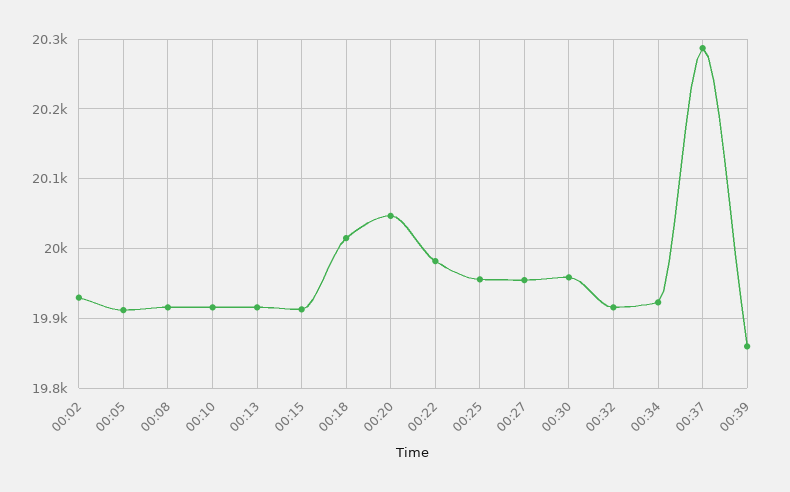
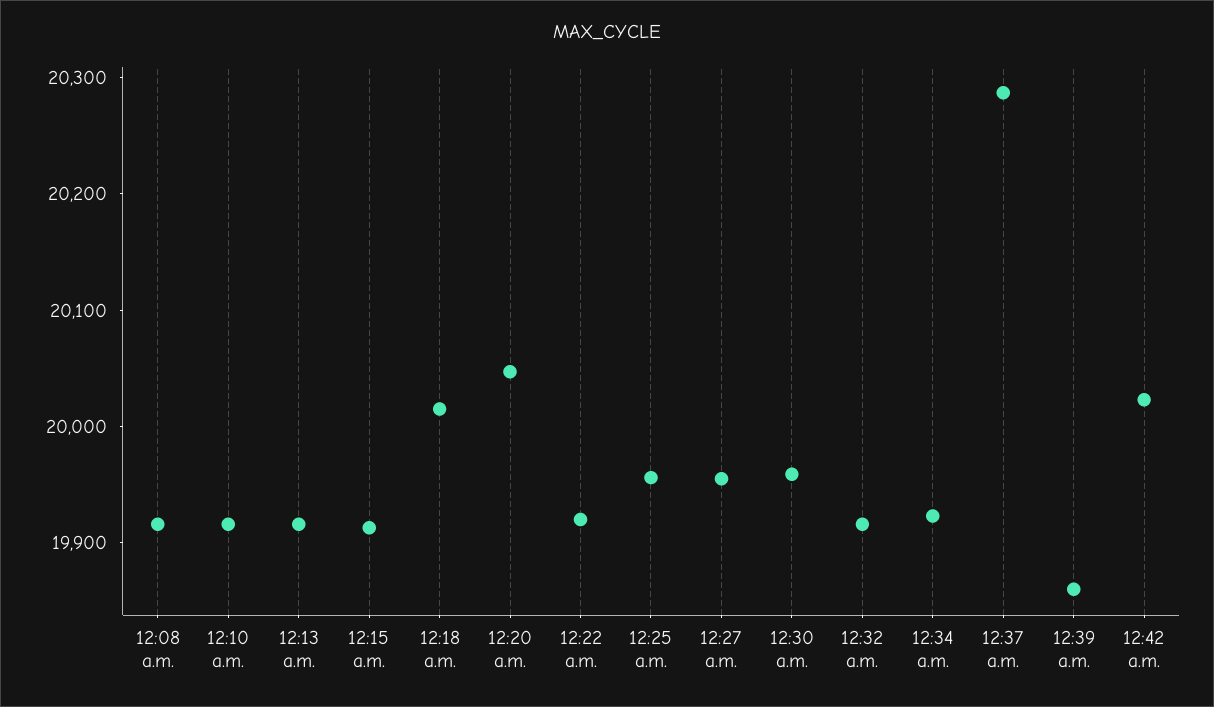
00:02: 19930 -> none
00:05: 19910 -> none
00:22: 19980 -> 19920
12:42 a.m.: none -> 20020

